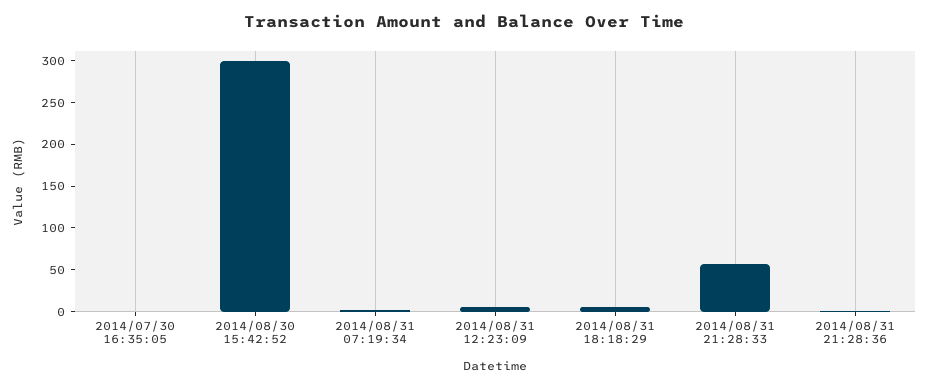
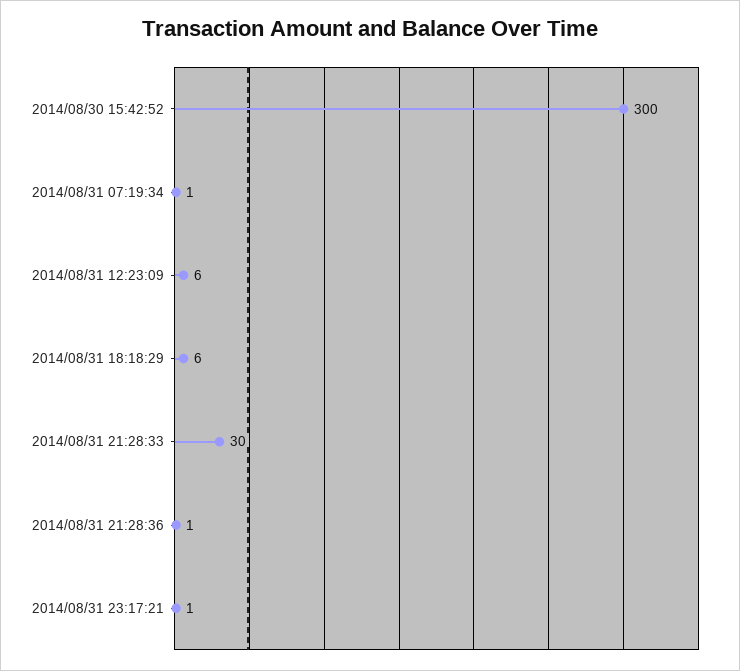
2014/07/30 16:35:05: 0 -> none
2014/08/31 21:28:33: 60 -> 30
2014/08/31 23:17:21: none -> 1

